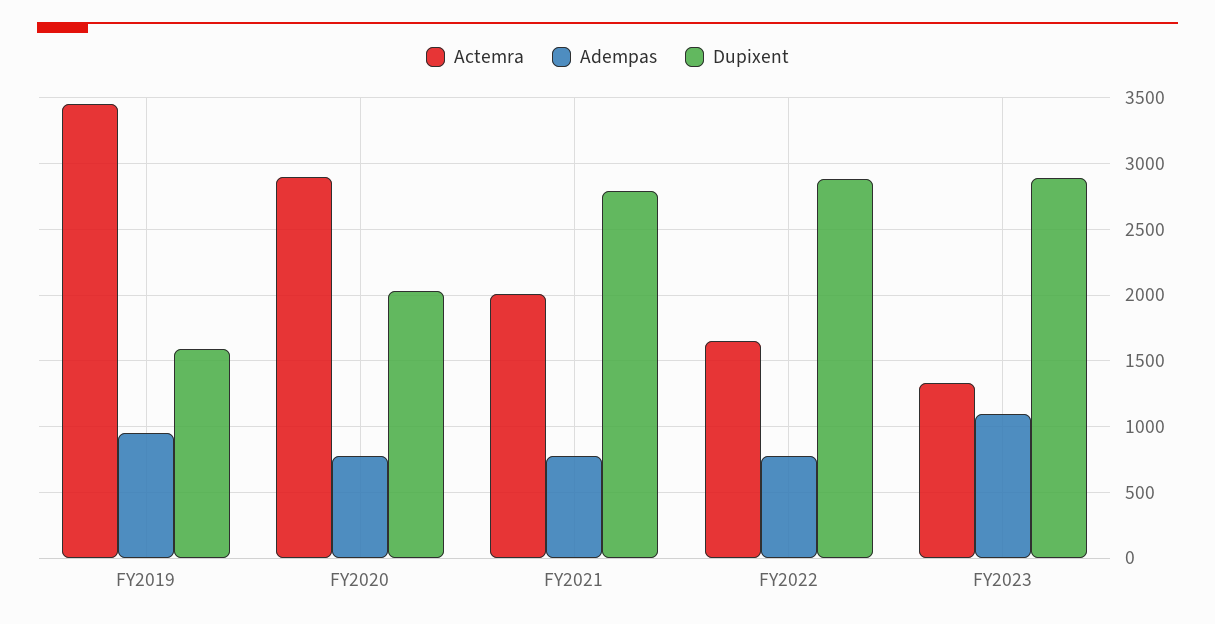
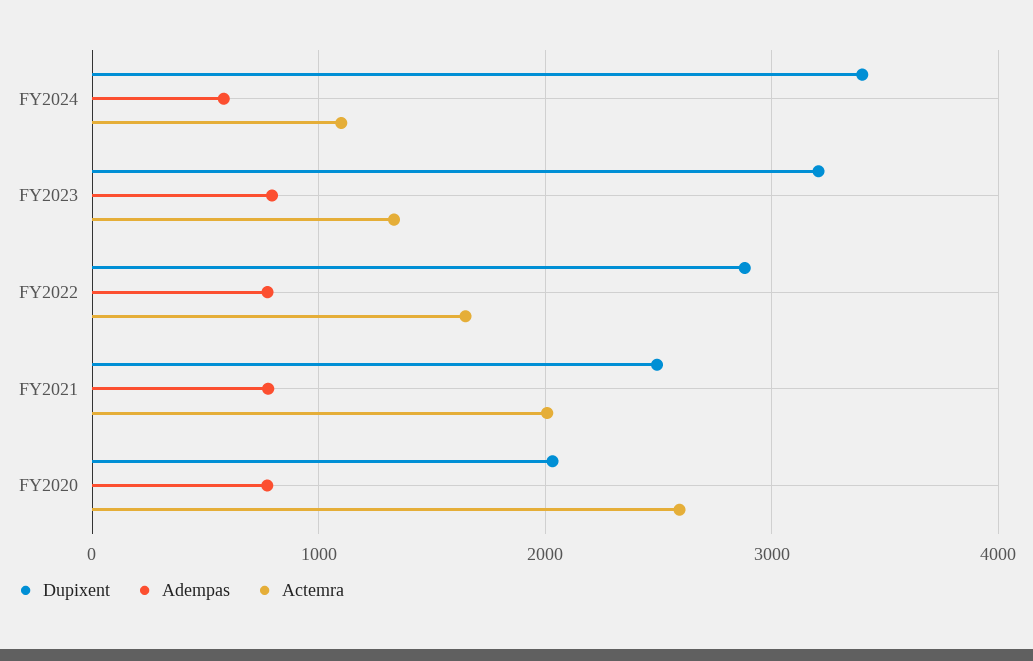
Actemra, FY2019: 3450 -> none
Adempas, FY2019: 950 -> none
Dupixent, FY2019: 1600 -> none
Actemra, FY2020: 2900 -> 2600
Dupixent, FY2021: 2800 -> 2500
Adempas, FY2023: 1100 -> 800
Dupixent, FY2023: 2900 -> 3200
Dupixent, FY2024: none -> 3400
Adempas, FY2024: none -> 600
Actemra, FY2024: none -> 1100

